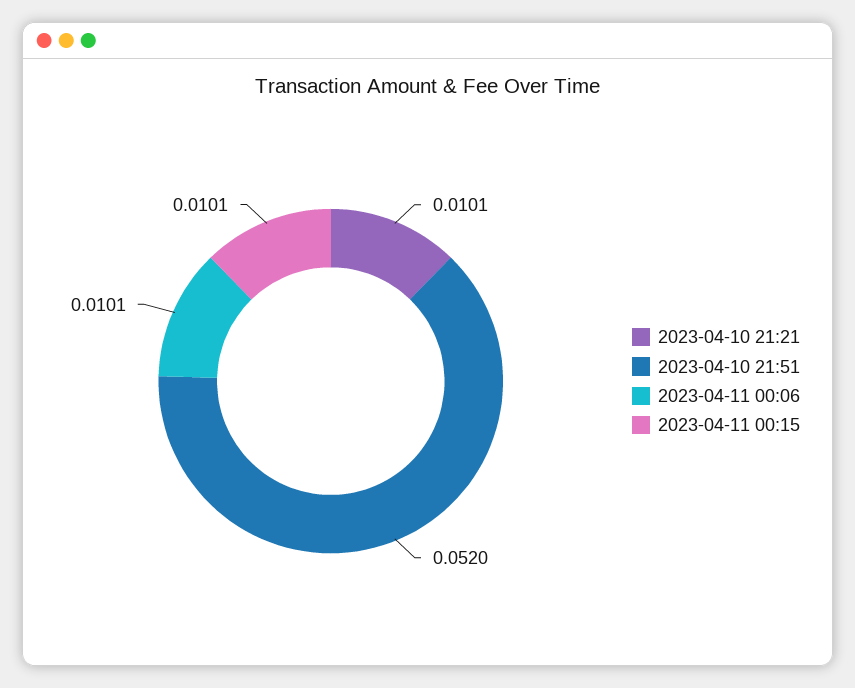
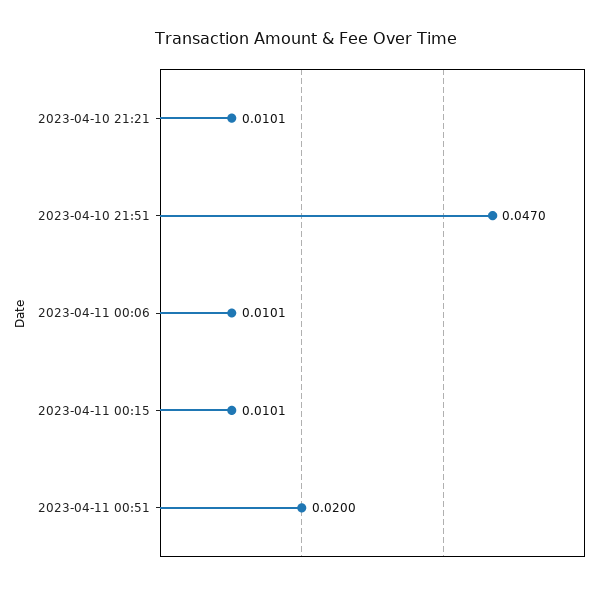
2023-04-10 21:51: 0.052 -> 0.047
2023-04-11 00:51: none -> 0.02

